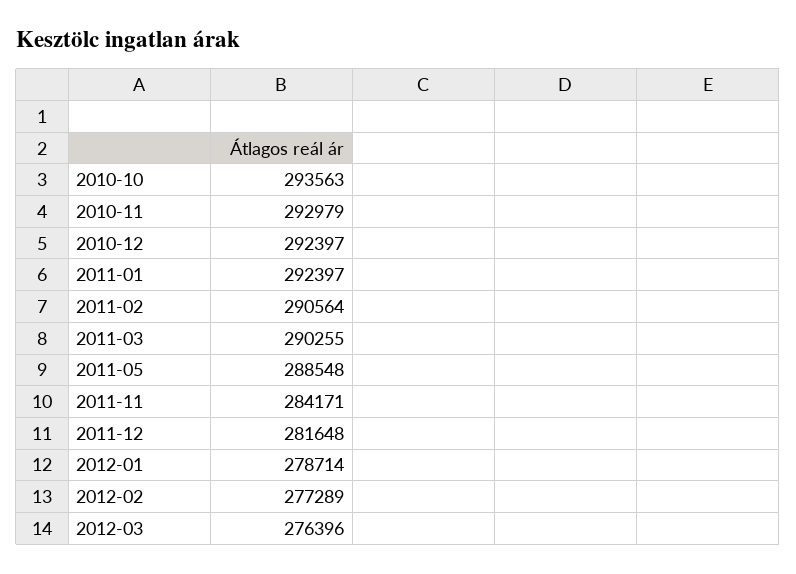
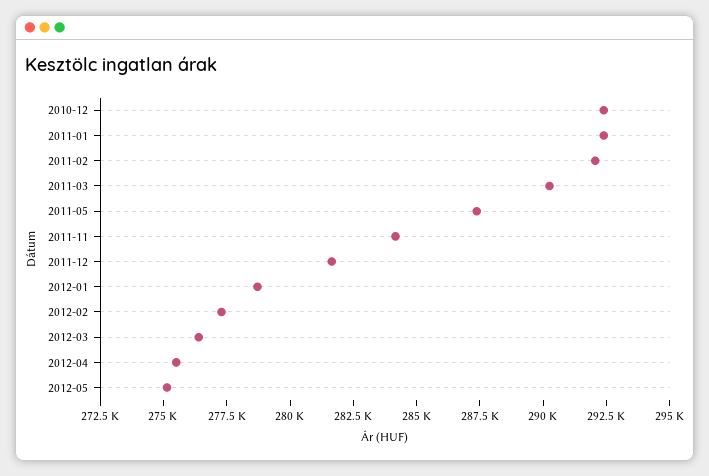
2010-10: 293563 -> none
2010-11: 292979 -> none
2011-02: 290564 -> 292000
2011-05: 288548 -> 287500
2012-04: none -> 275500
2012-05: none -> 275000

